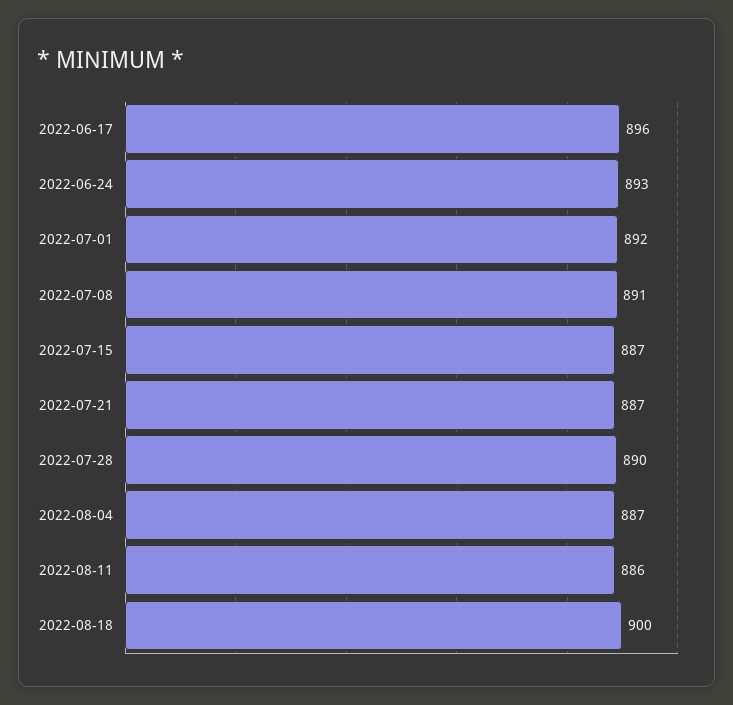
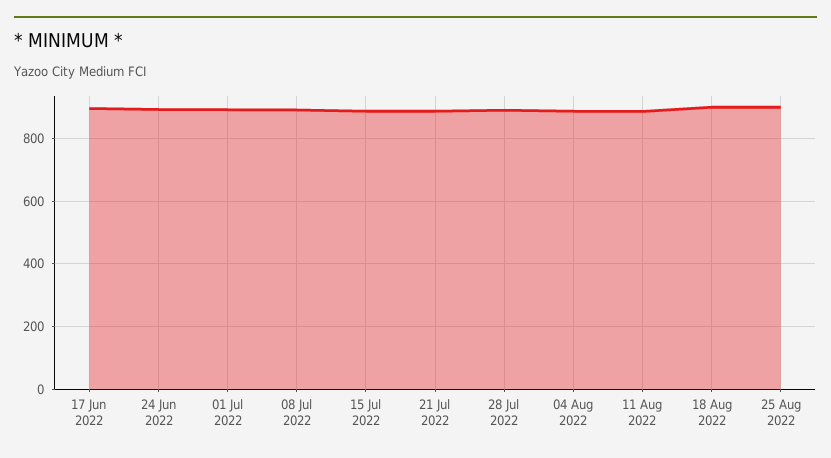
25 Aug 2022: none -> 900

